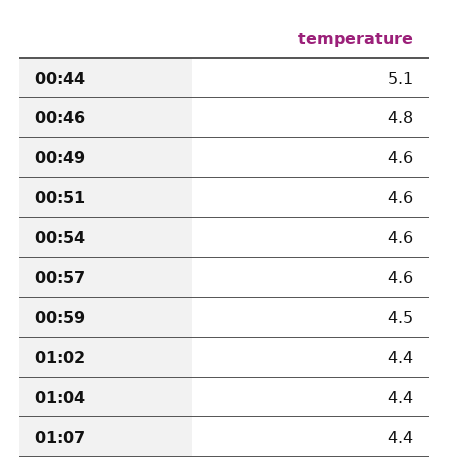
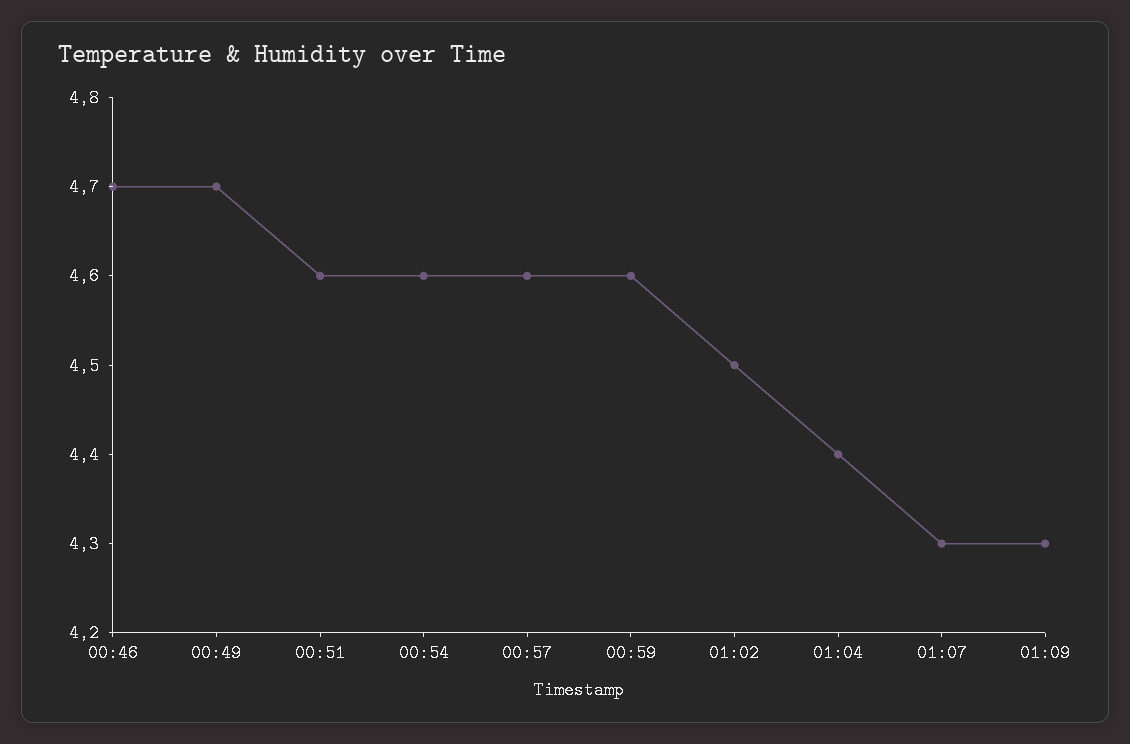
00:44: 5.1 -> none
00:46: 4.8 -> 4.7
00:49: 4.6 -> 4.7
00:59: 4.5 -> 4.6
01:02: 4.4 -> 4.5
01:07: 4.4 -> 4.3
01:09: none -> 4.3

